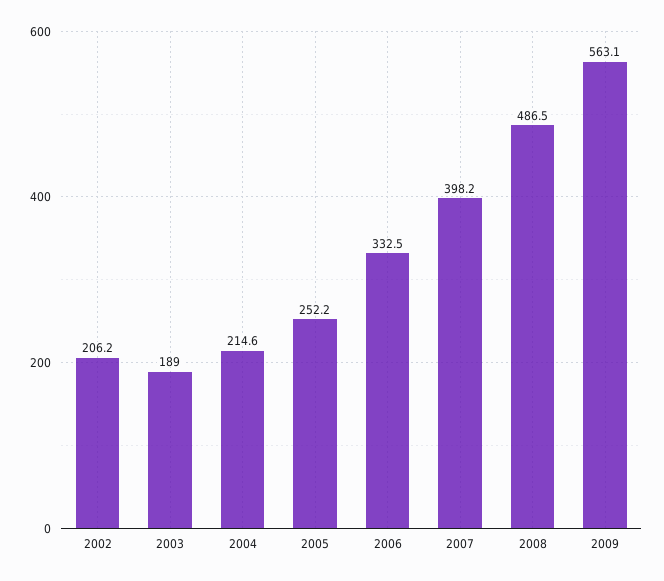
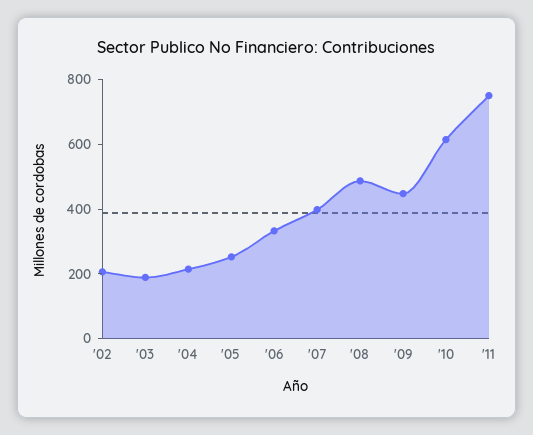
2009: 563.1 -> 450
'10: none -> 600
'11: none -> 750

